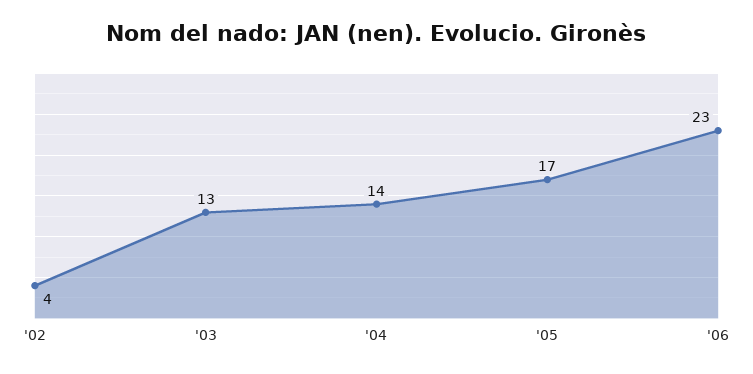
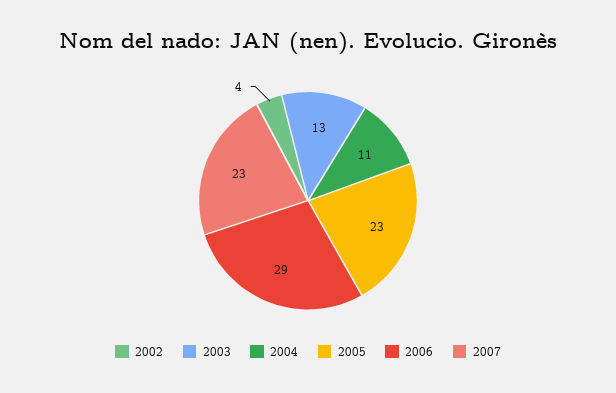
'04: 14 -> 11
'05: 17 -> 23
'06: 23 -> 29
2007: none -> 23

